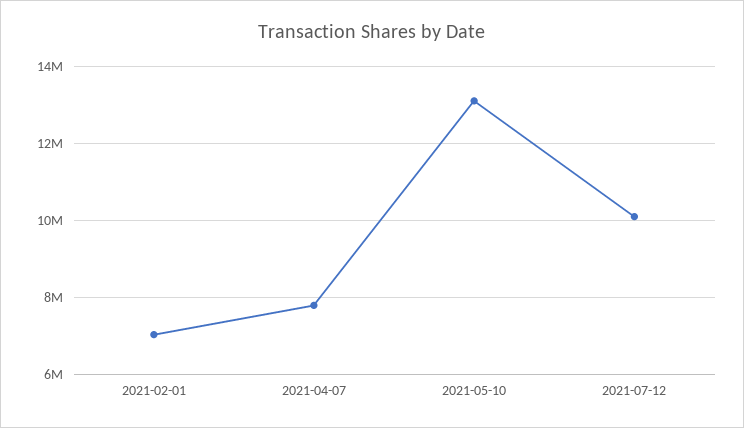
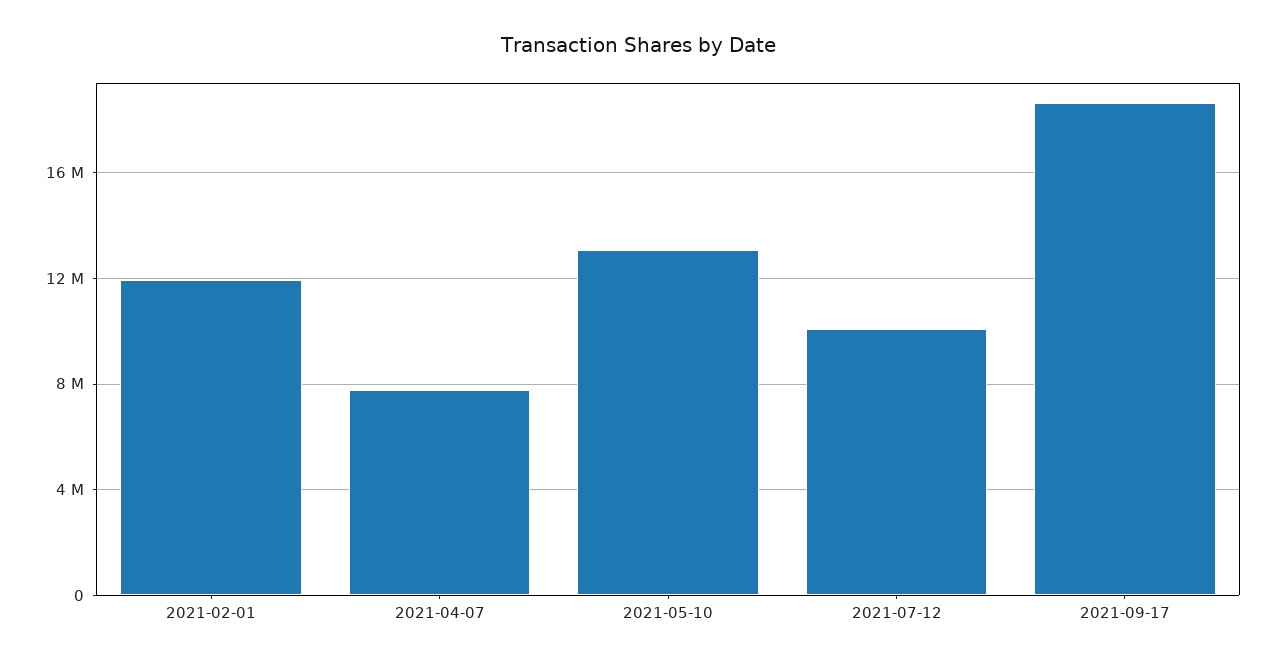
2021-02-01: 7000000 -> 12000000
2021-09-17: none -> 18500000

